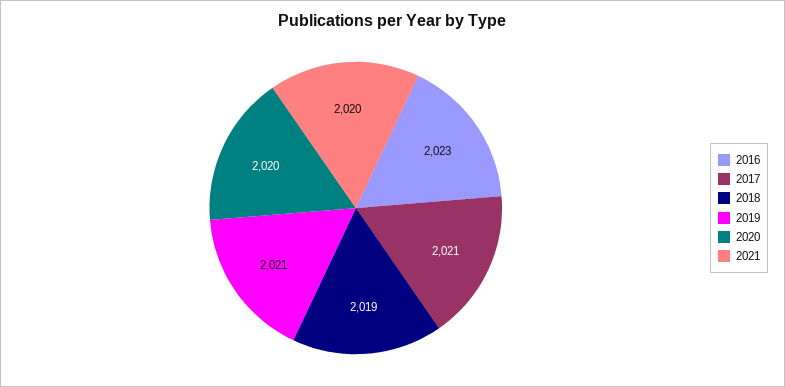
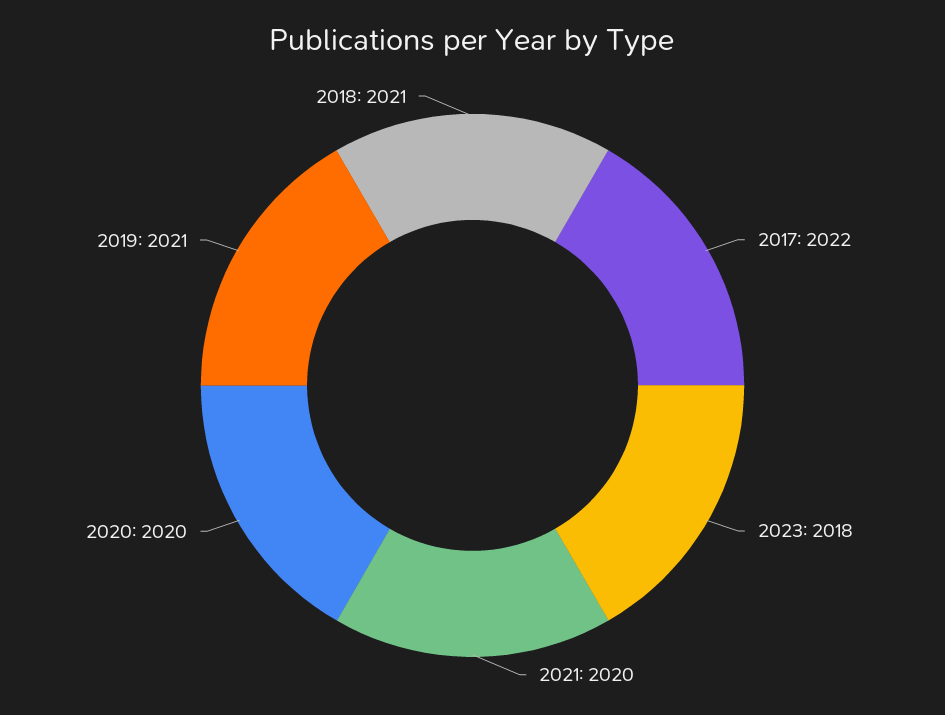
2016: 2023 -> none
2017: 2021 -> 2022
2018: 2019 -> 2021
2023: none -> 2018

